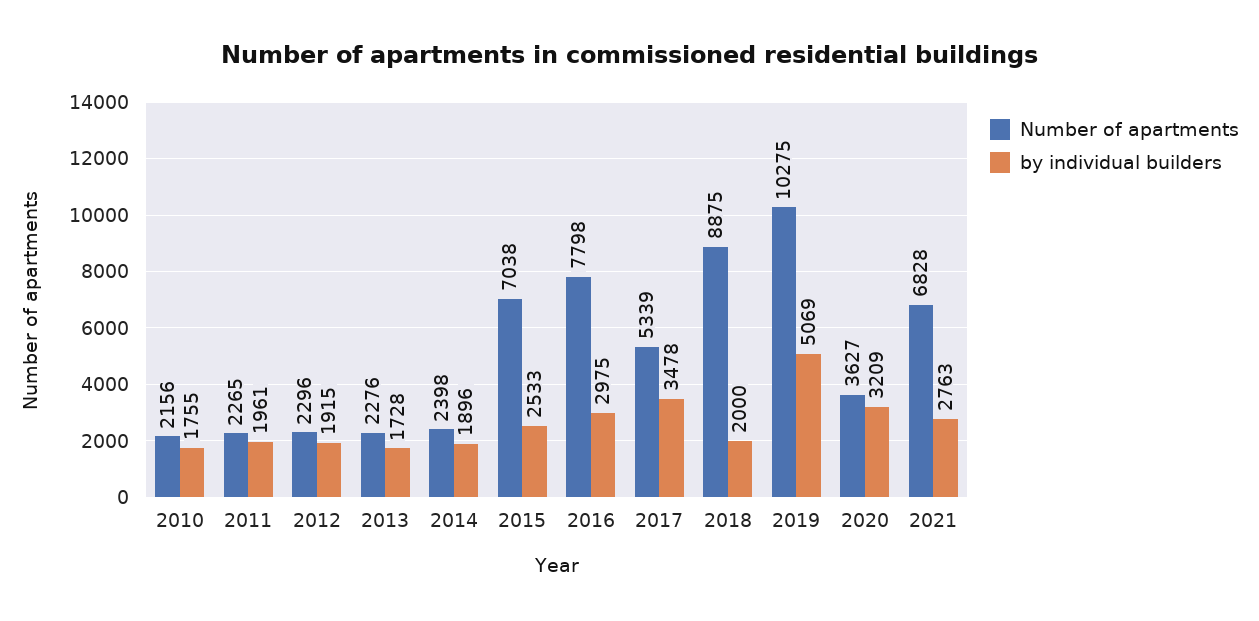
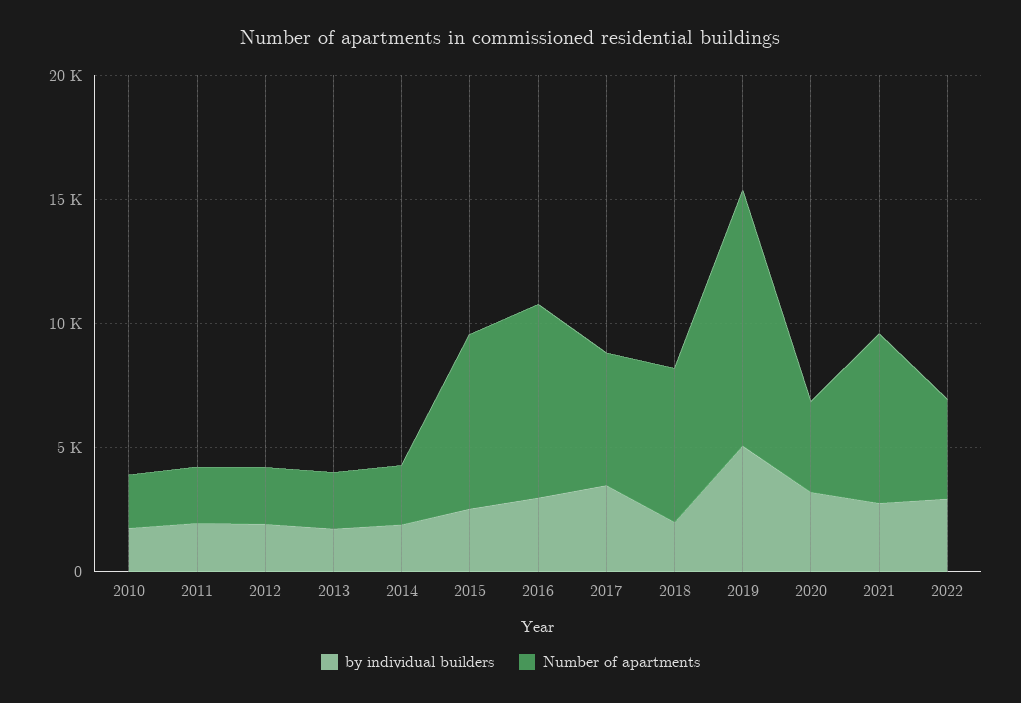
Number of apartments, 2018: 8875 -> 6000
by individual builders, 2022: none -> 3000
Number of apartments, 2022: none -> 4000

